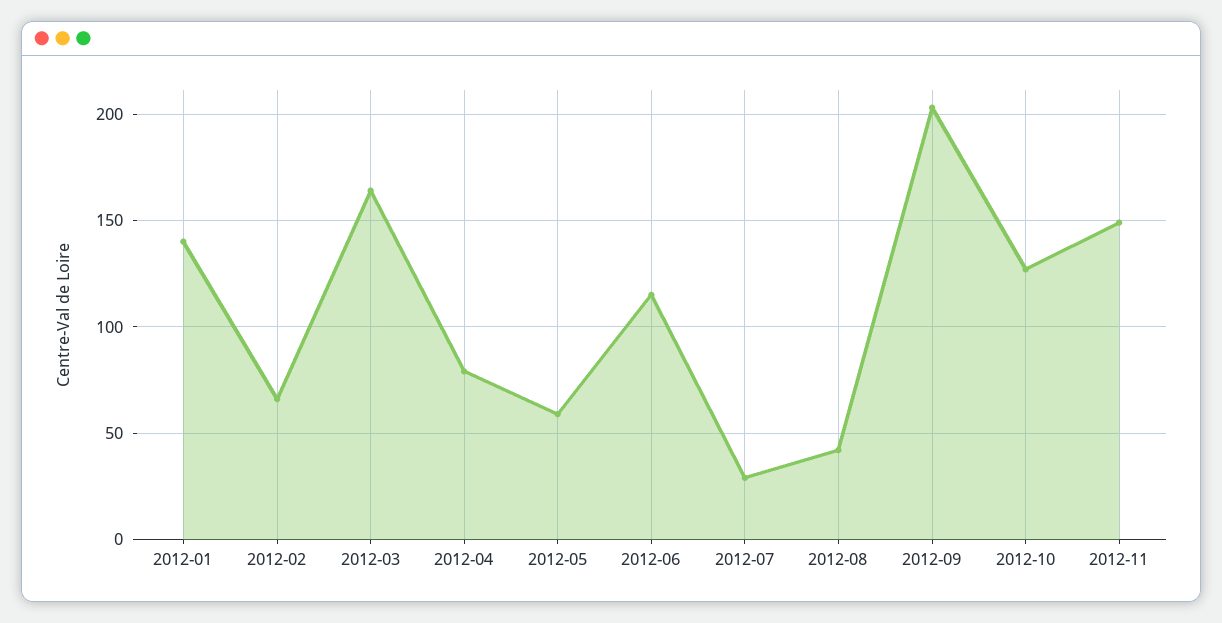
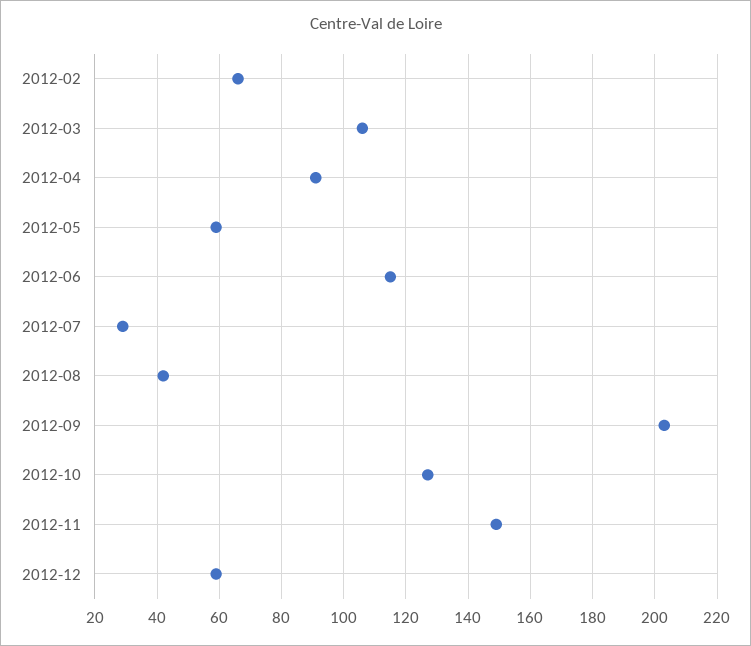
2012-01: 140 -> none
2012-03: 165 -> 105
2012-04: 80 -> 90
2012-12: none -> 60

